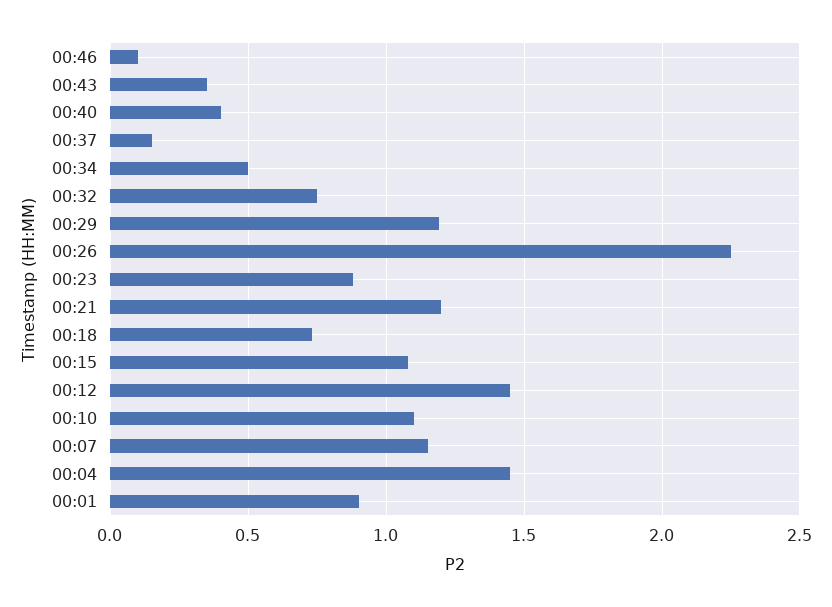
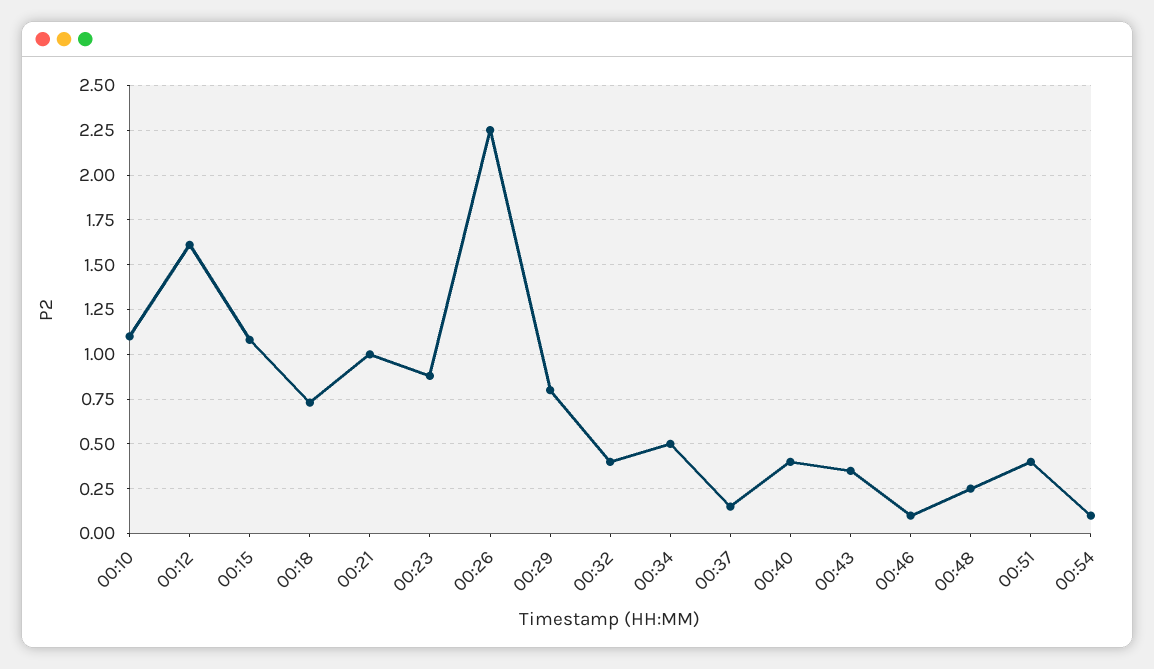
00:32: 0.75 -> 0.4
00:29: 1.2 -> 0.8
00:21: 1.2 -> 1
00:12: 1.45 -> 1.6
00:07: 1.15 -> none
00:04: 1.45 -> none
00:01: 0.9 -> none
00:48: none -> 0.25
00:51: none -> 0.4
00:54: none -> 0.1

